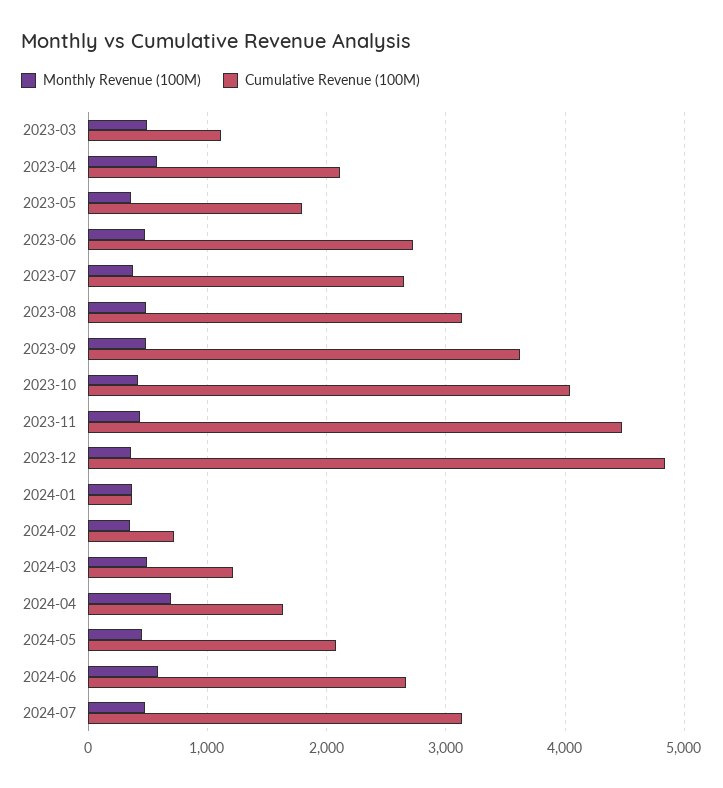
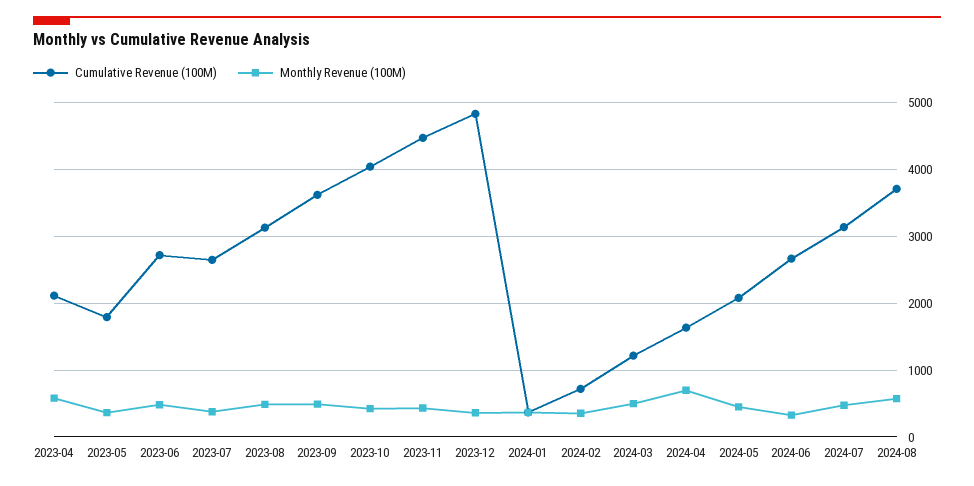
Monthly Revenue (100M), 2023-03: 500 -> none
Cumulative Revenue (100M), 2023-03: 1100 -> none
Monthly Revenue (100M), 2024-06: 600 -> 300
Cumulative Revenue (100M), 2024-08: none -> 3700
Monthly Revenue (100M), 2024-08: none -> 600

